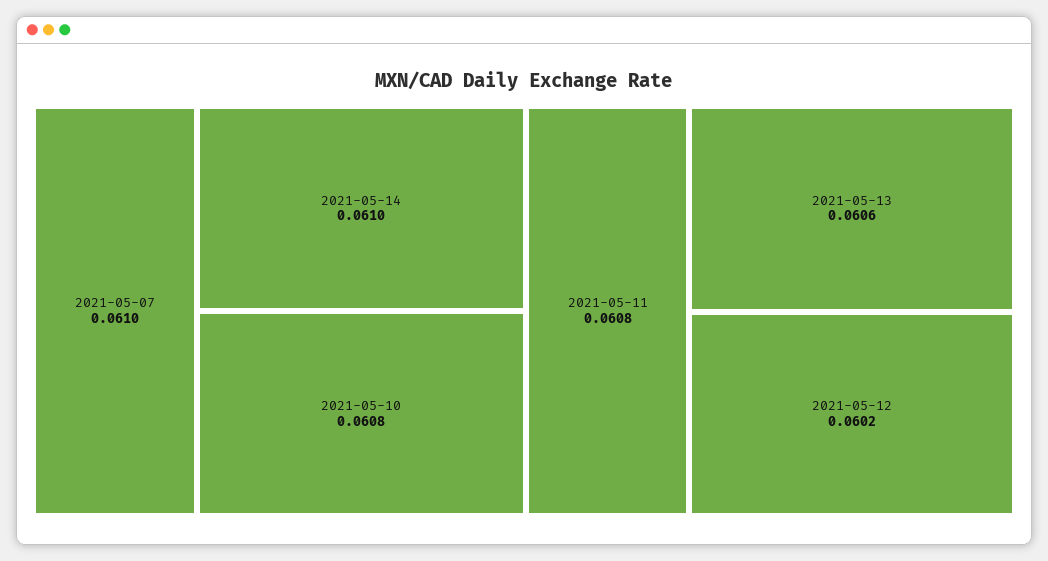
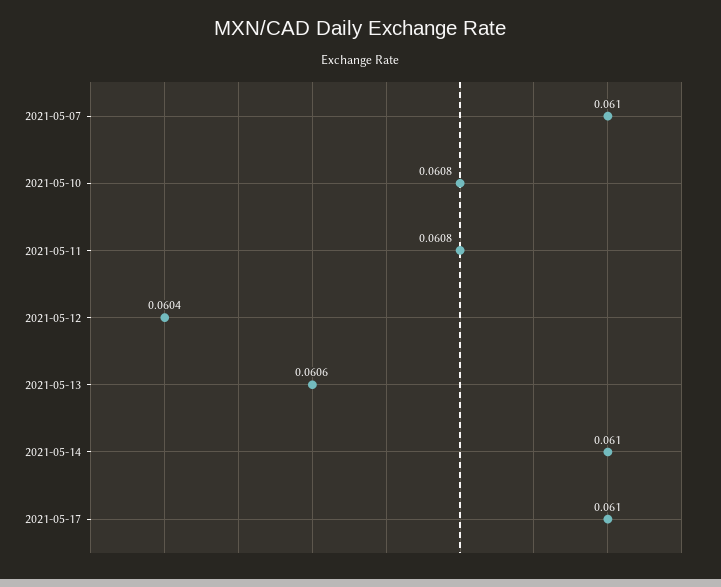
2021-05-12: 0.0602 -> 0.0604
2021-05-17: none -> 0.061

